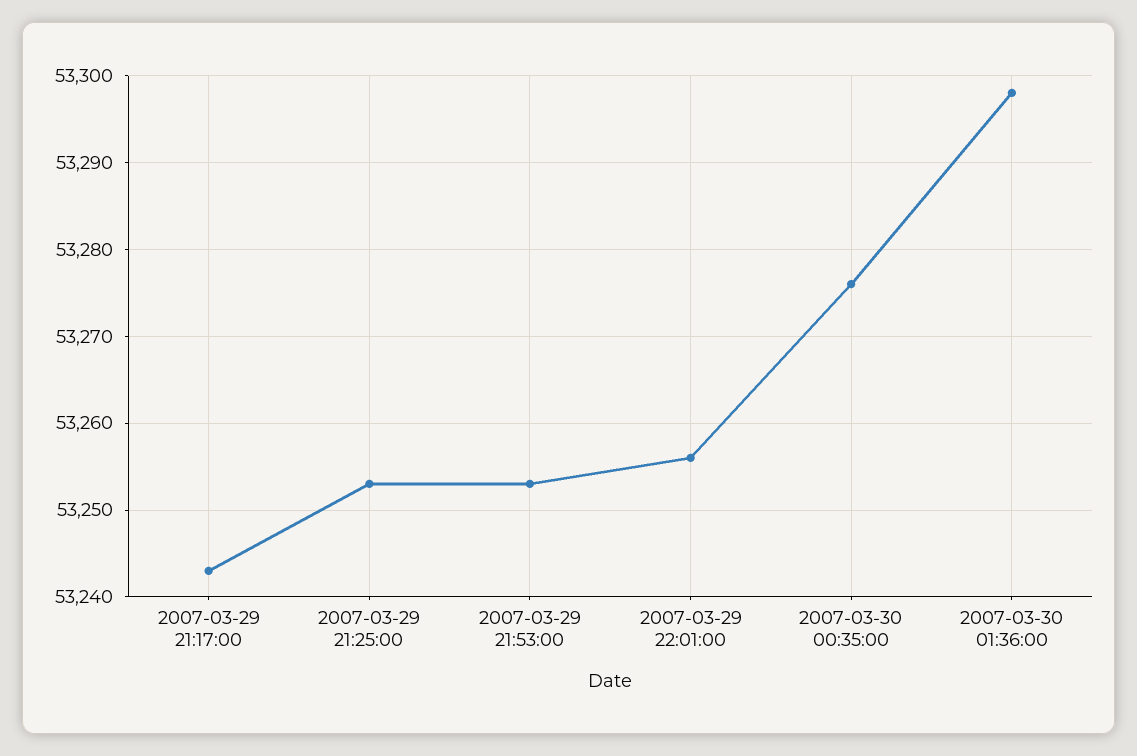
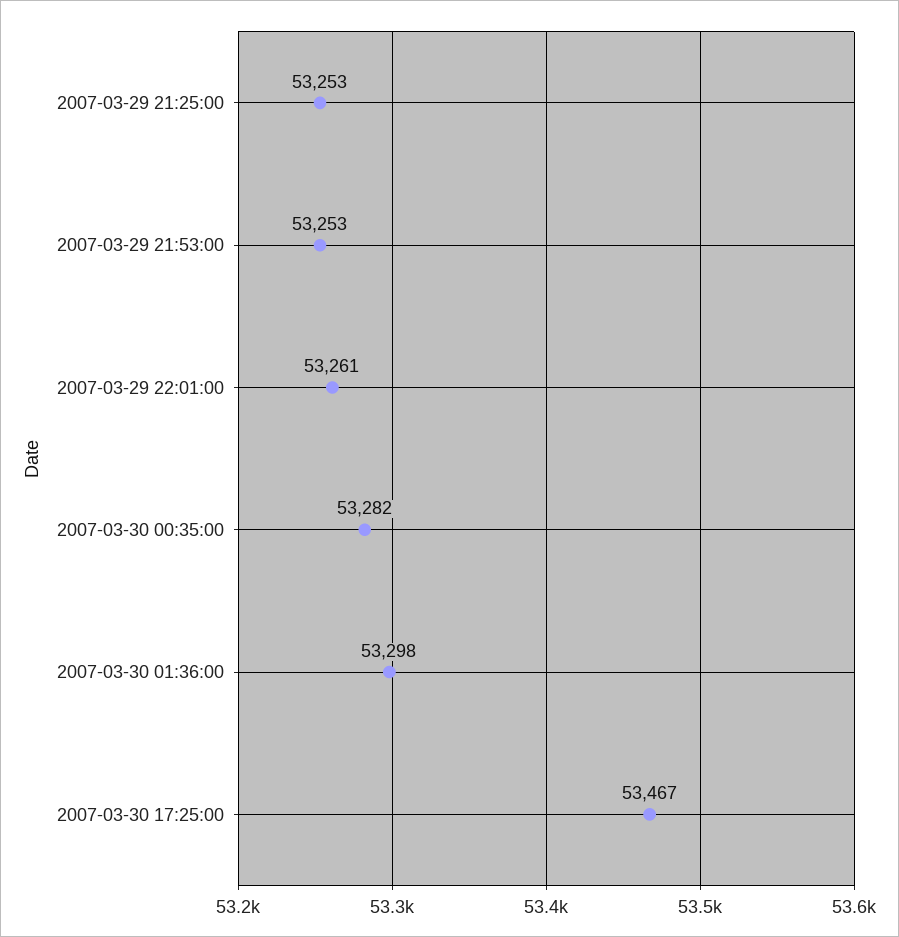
2007-03-29 21:17:00: 53243 -> none
2007-03-29 22:01:00: 53256 -> 53261
2007-03-30 00:35:00: 53276 -> 53282
2007-03-30 17:25:00: none -> 53467

